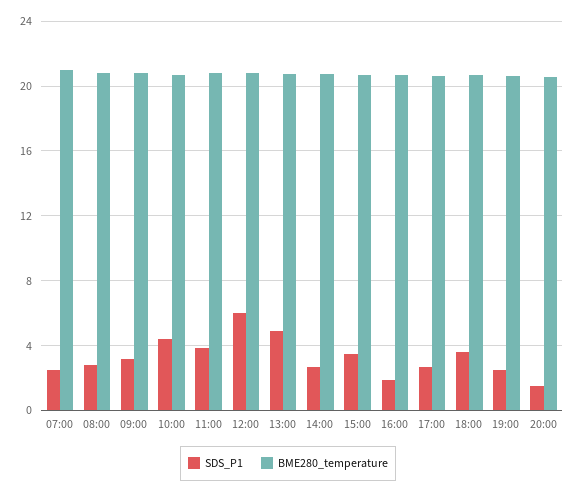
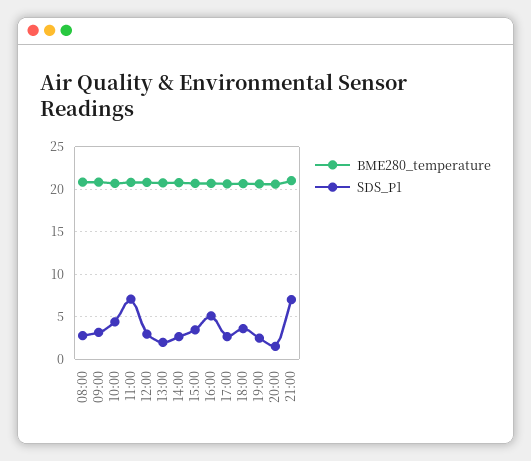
SDS_P1, 07:00: 2.5 -> none
BME280_temperature, 07:00: 21 -> none
SDS_P1, 11:00: 4 -> 7
SDS_P1, 12:00: 6 -> 3
SDS_P1, 13:00: 5 -> 2
SDS_P1, 16:00: 2 -> 5
BME280_temperature, 21:00: none -> 21
SDS_P1, 21:00: none -> 7

